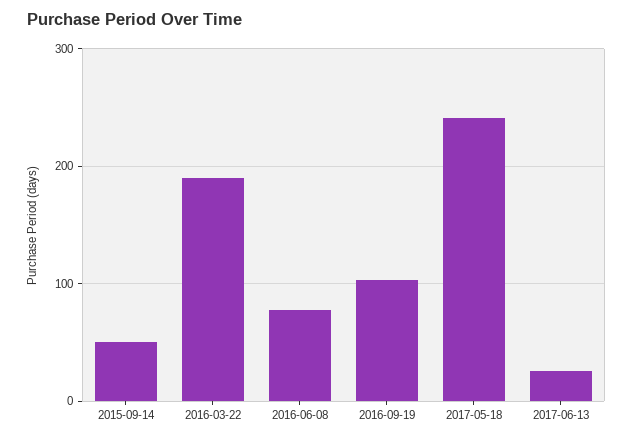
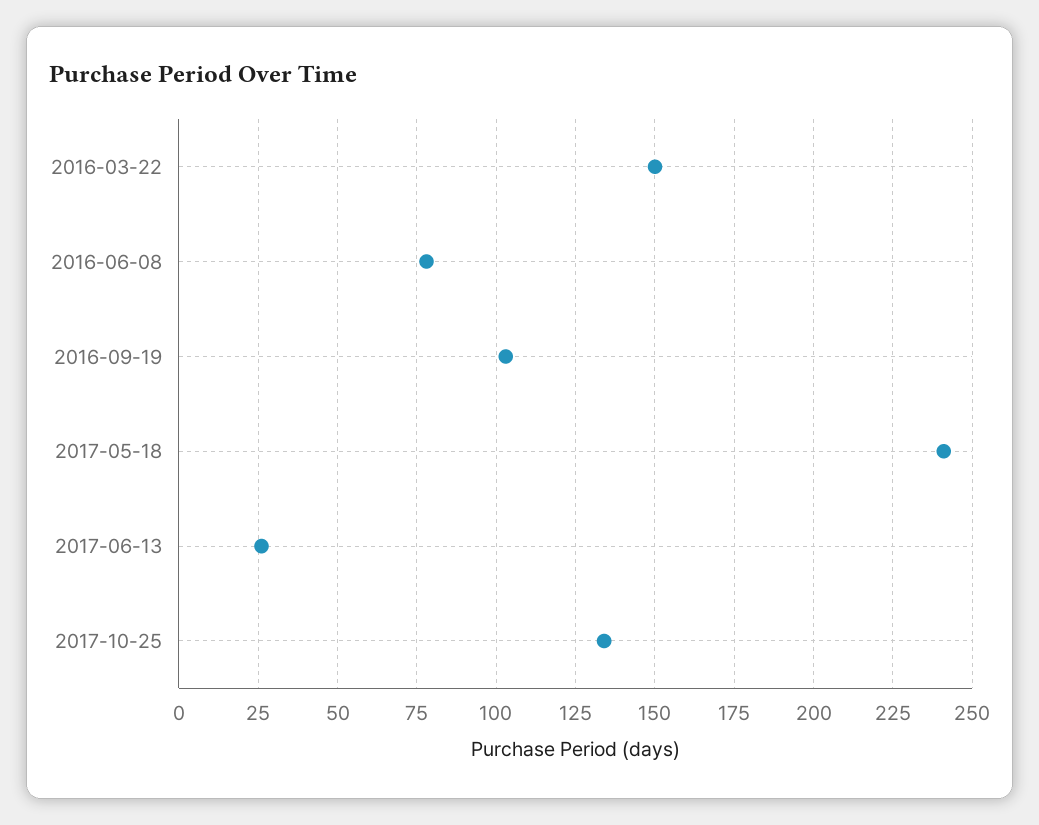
2015-09-14: 50 -> none
2016-03-22: 190 -> 150
2017-10-25: none -> 135

